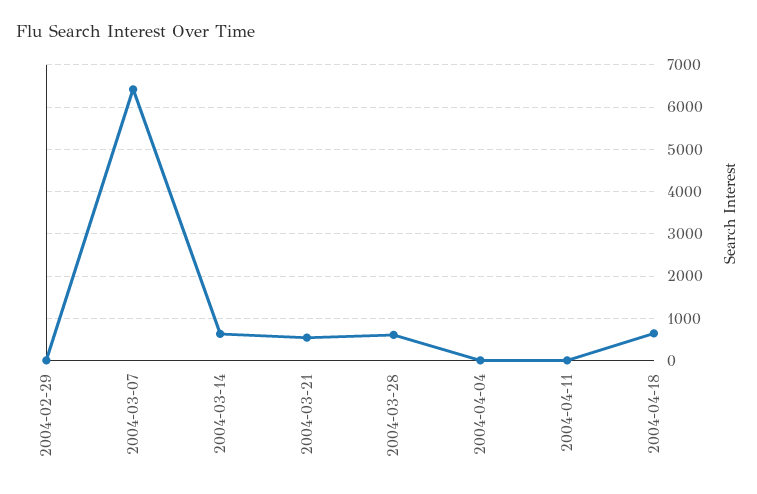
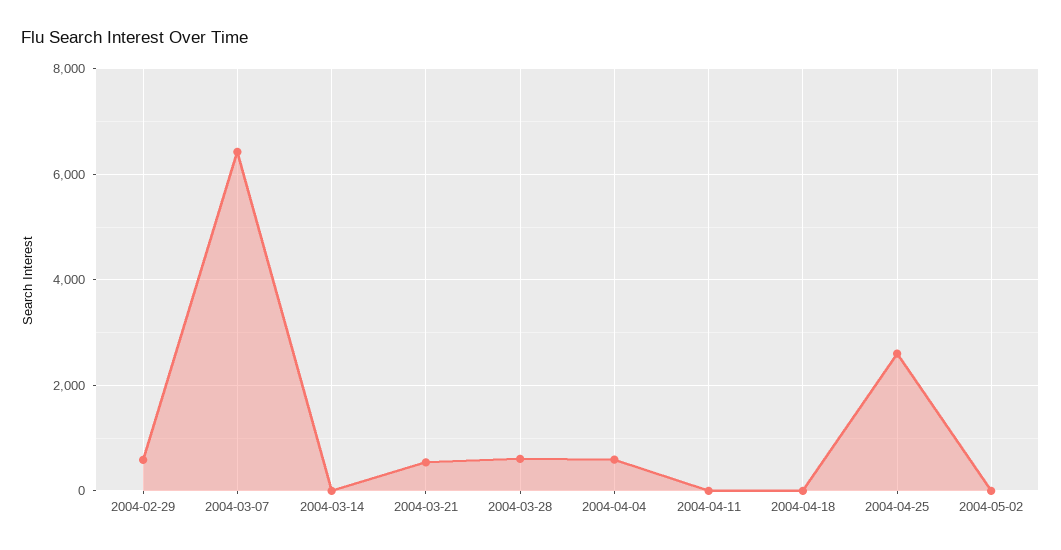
2004-02-29: 0 -> 600
2004-03-14: 600 -> 0
2004-04-04: 0 -> 600
2004-04-18: 600 -> 0
2004-04-25: none -> 2600
2004-05-02: none -> 0

